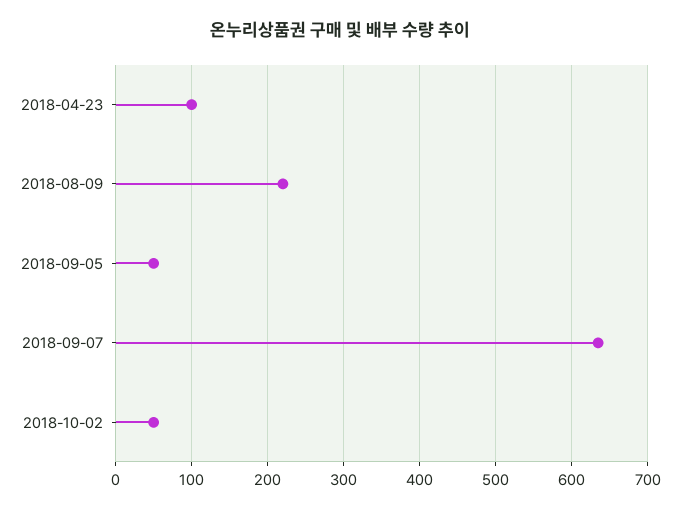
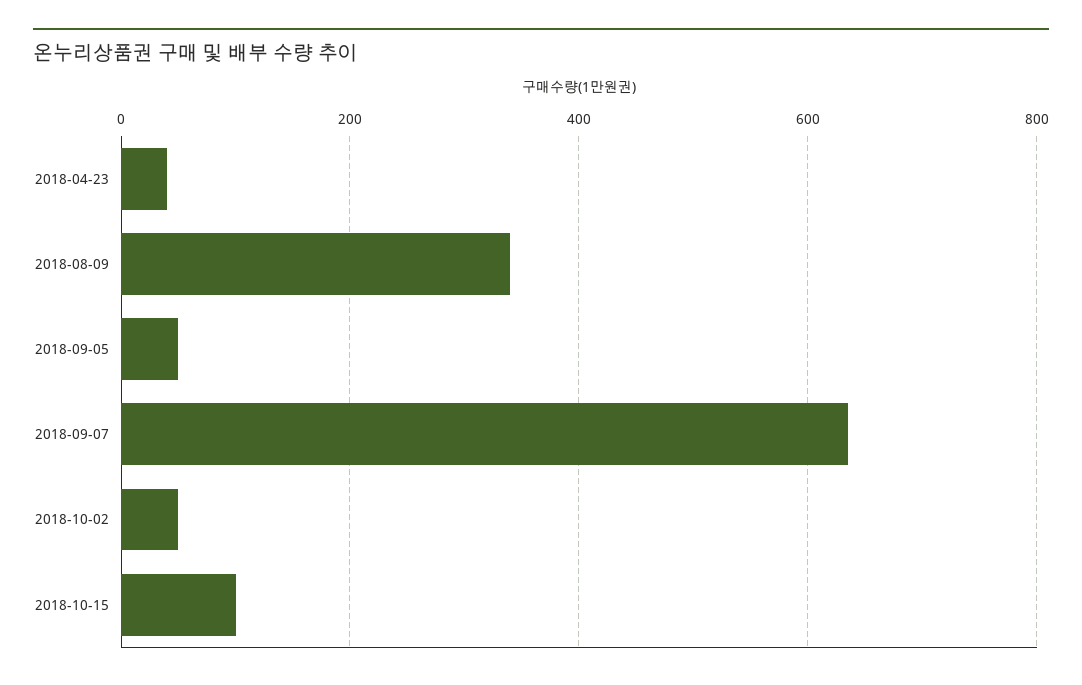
2018-04-23: 100 -> 40
2018-08-09: 220 -> 340
2018-10-15: none -> 100

